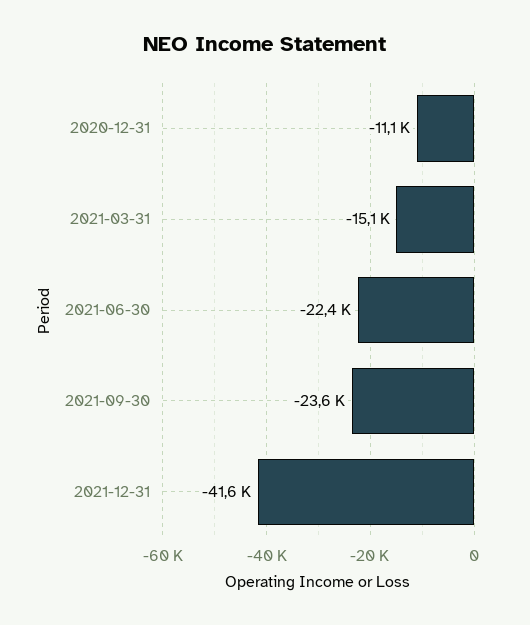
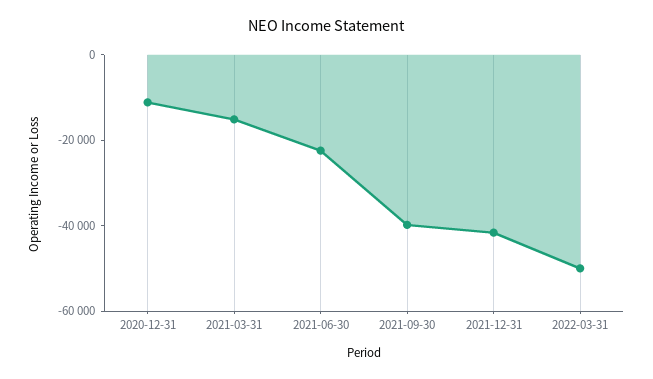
2021-09-30: -23600 -> -40000
2022-03-31: none -> -50000

